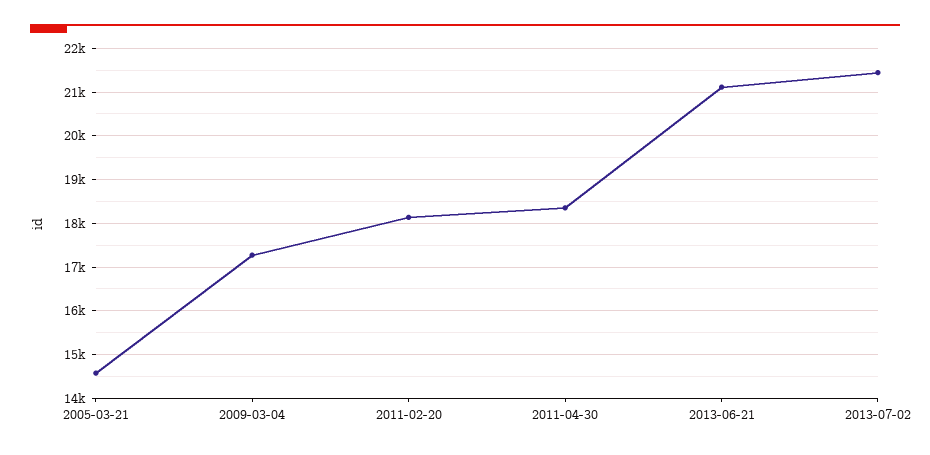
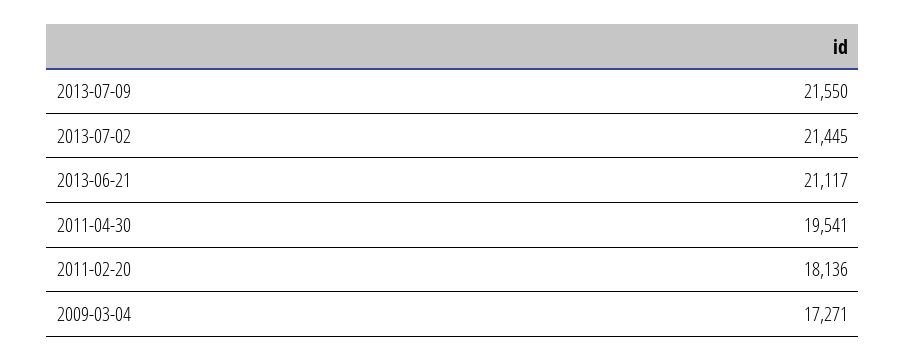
2005-03-21: 14600 -> none
2011-04-30: 18400 -> 19541
2013-07-09: none -> 21550

